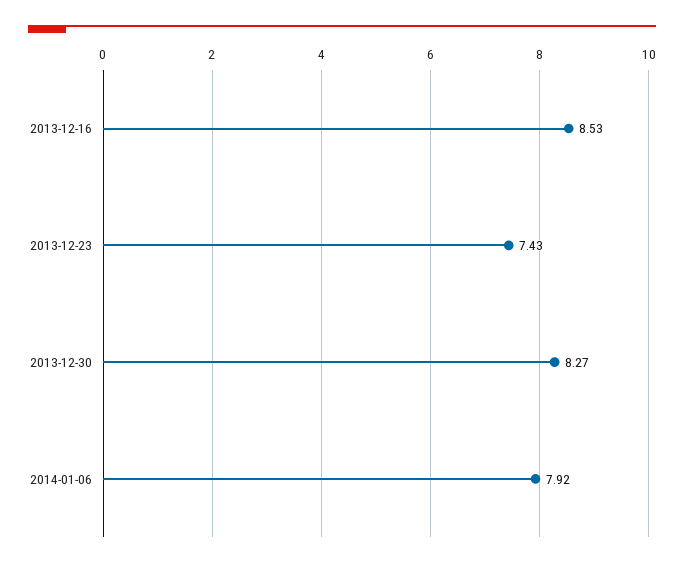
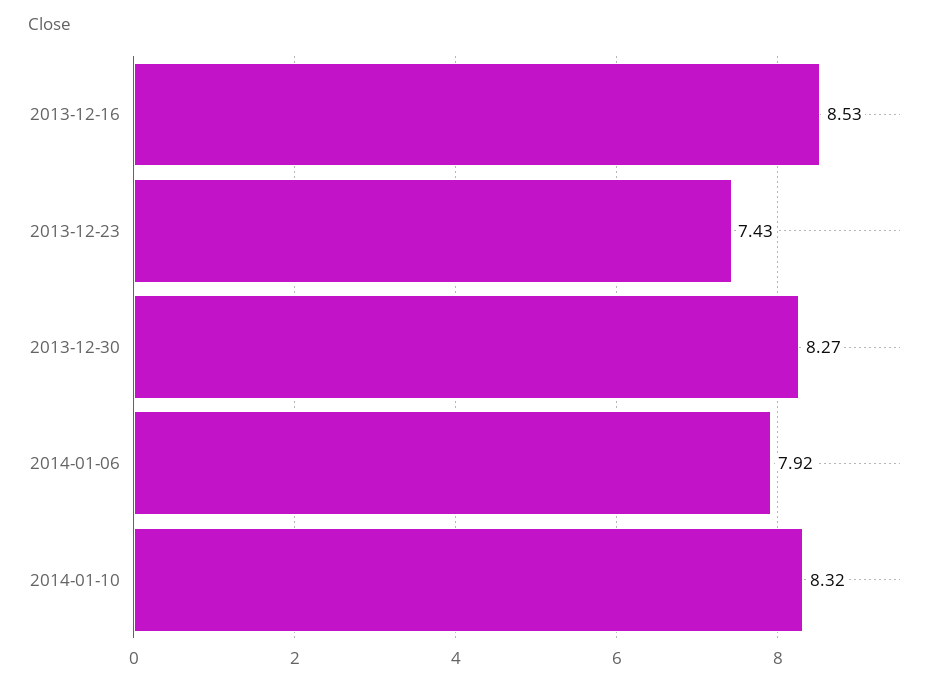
2014-01-10: none -> 8.32

